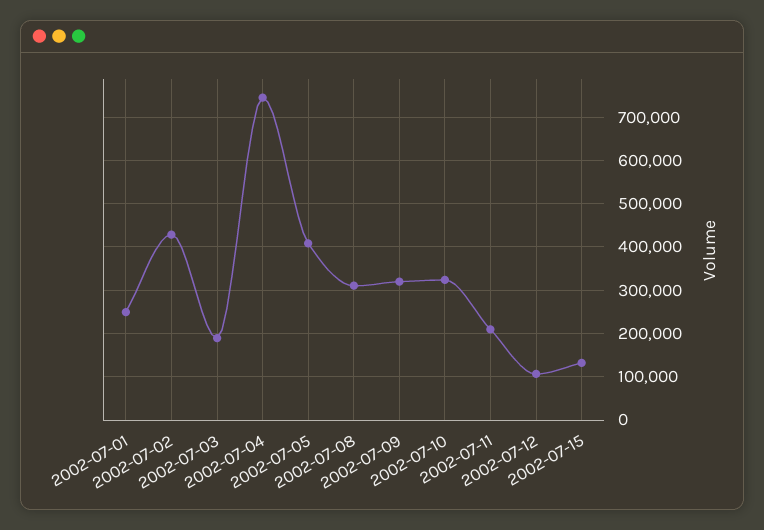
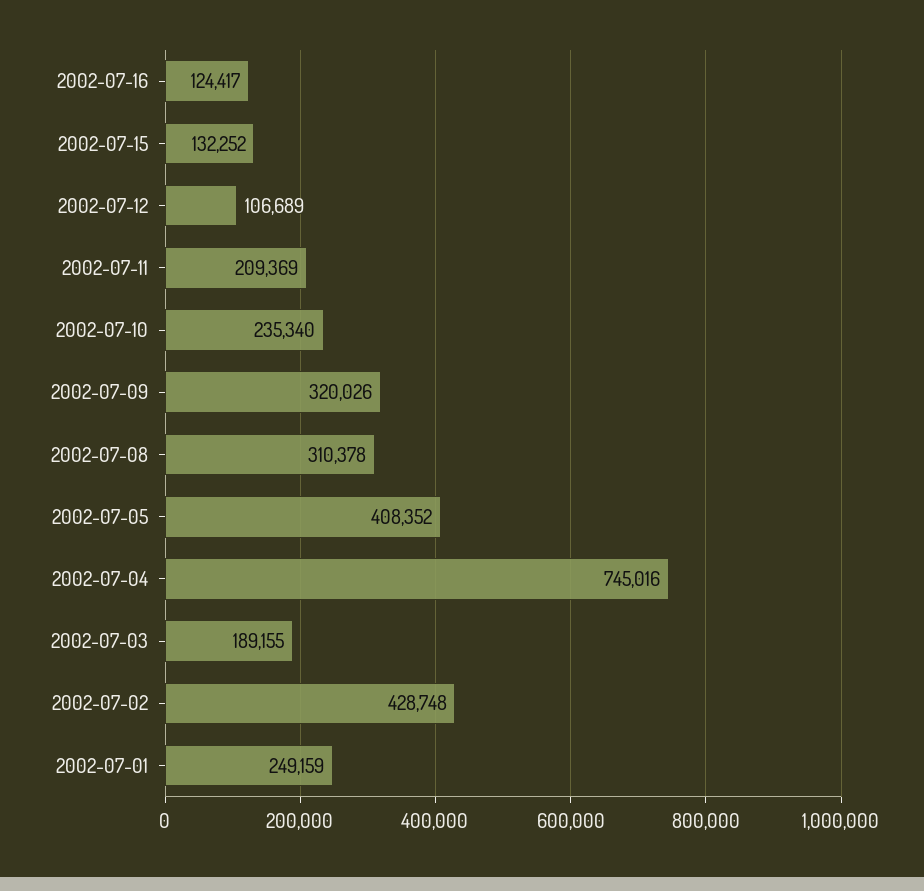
2002-07-10: 320000 -> 235340
2002-07-16: none -> 124417

